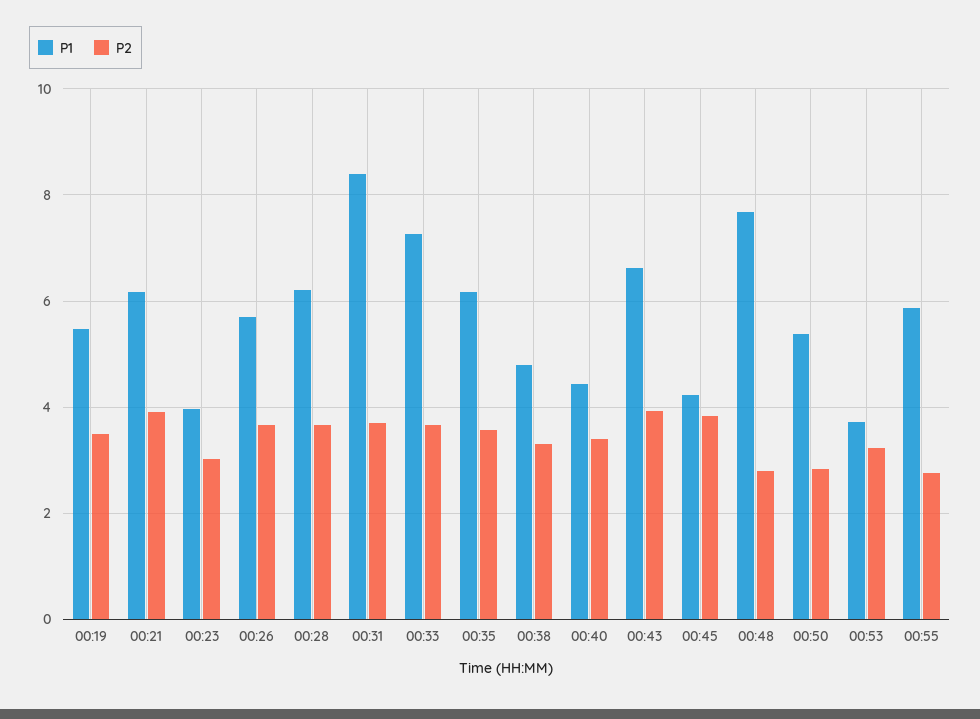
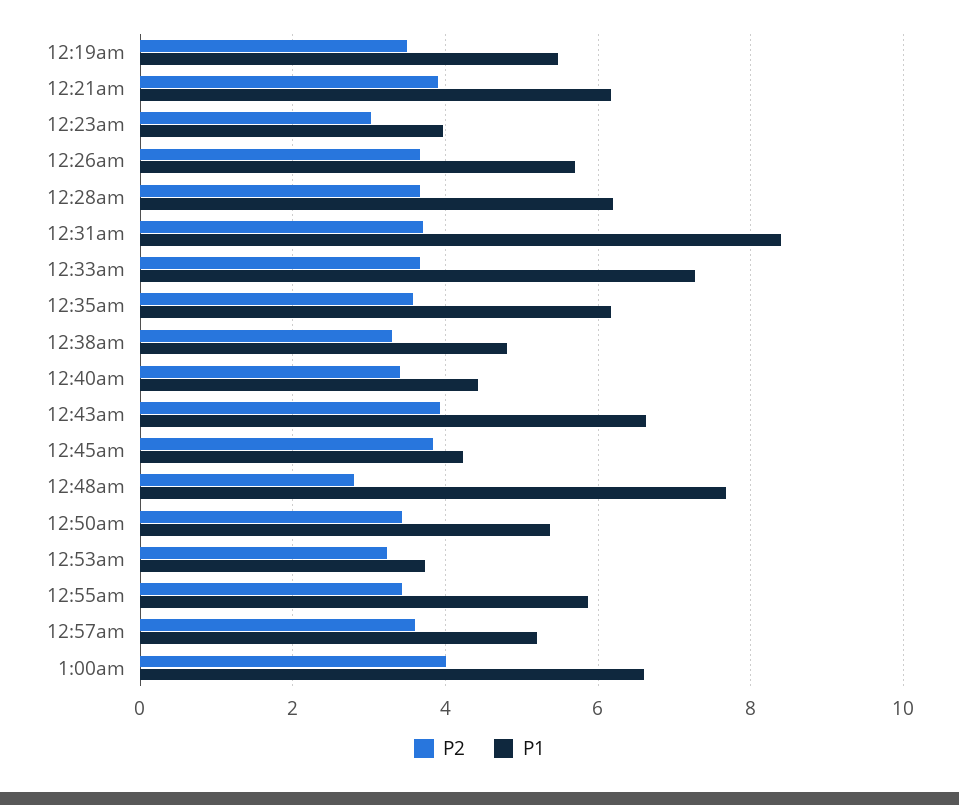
P2, 00:50: 2.8 -> 3.4
P2, 00:55: 2.8 -> 3.4
P2, 12:57am: none -> 3.6
P1, 12:57am: none -> 5.2
P2, 1:00am: none -> 4
P1, 1:00am: none -> 6.6

